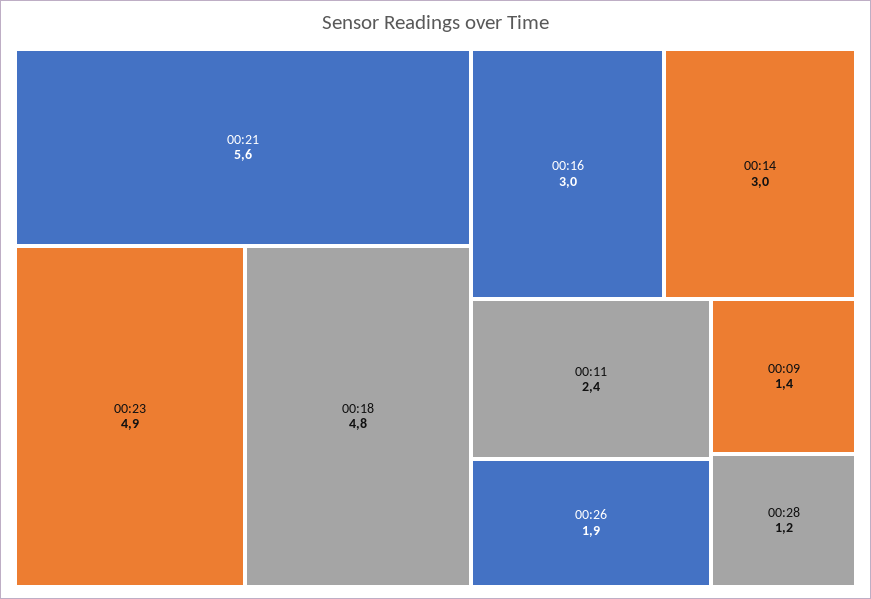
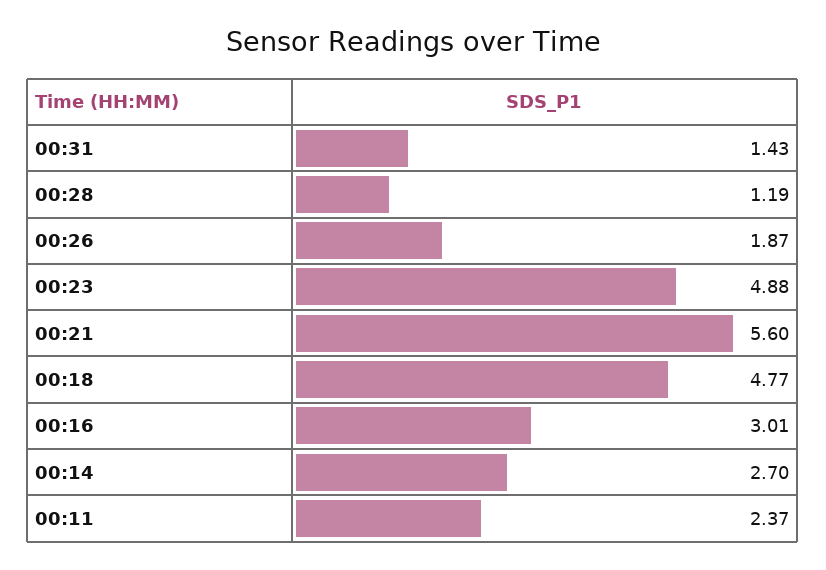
00:14: 3 -> 2.7
00:09: 1.4 -> none
00:31: none -> 1.43

